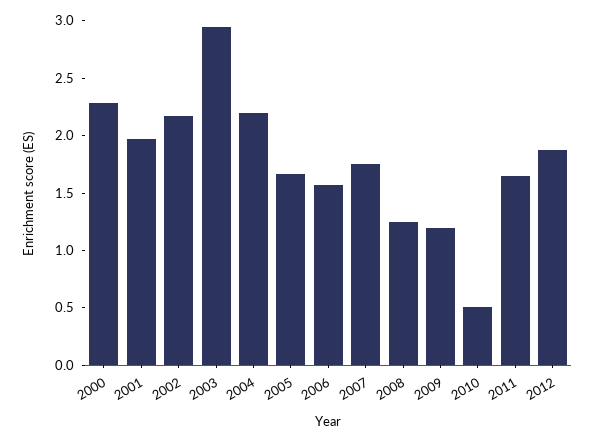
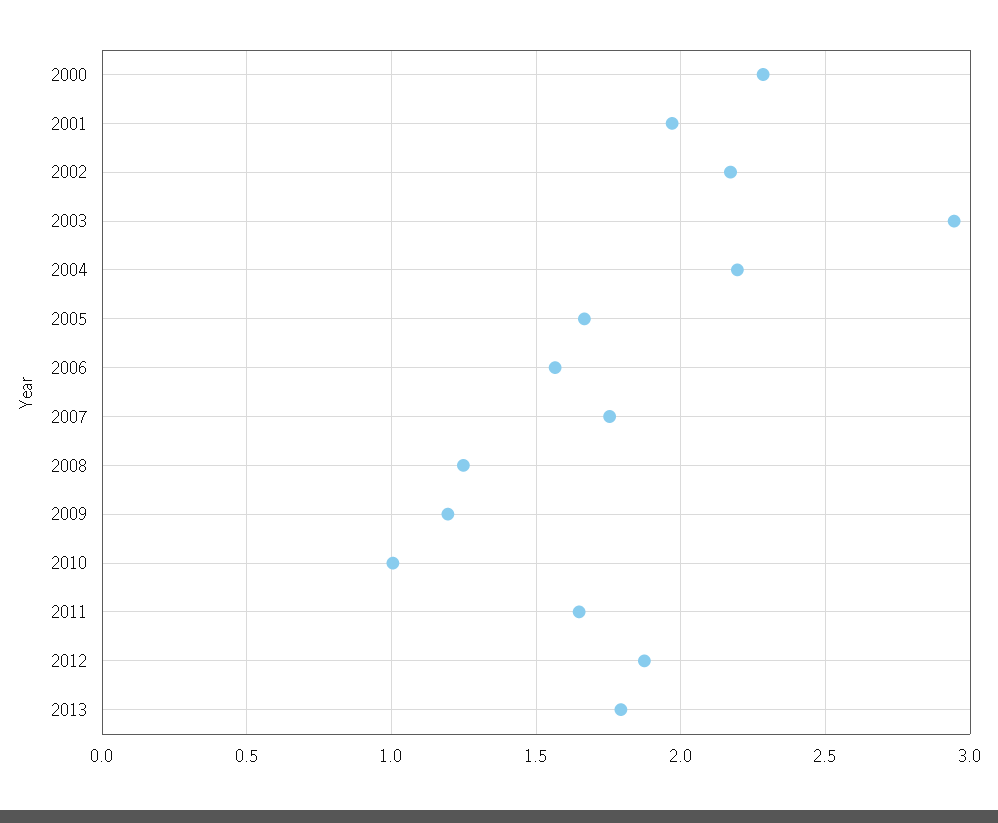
2010: 0.5 -> 1
2013: none -> 1.8

